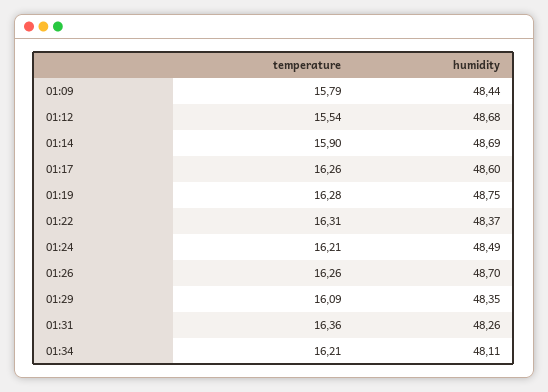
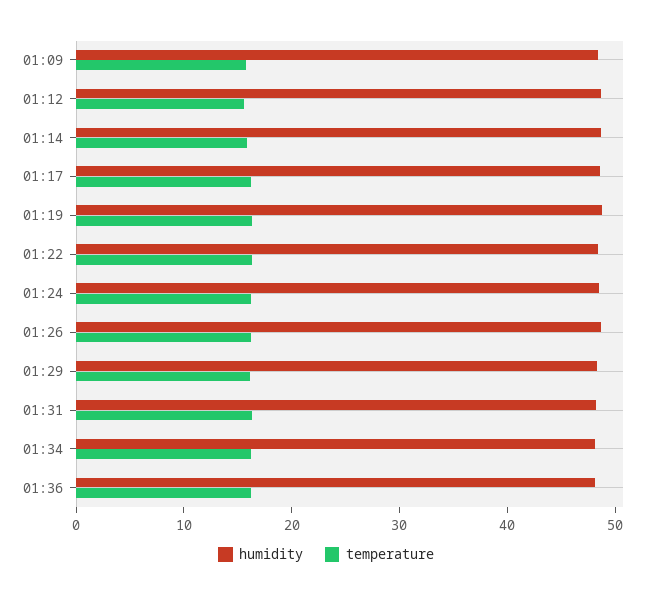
humidity, 01:36: none -> 48
temperature, 01:36: none -> 16

